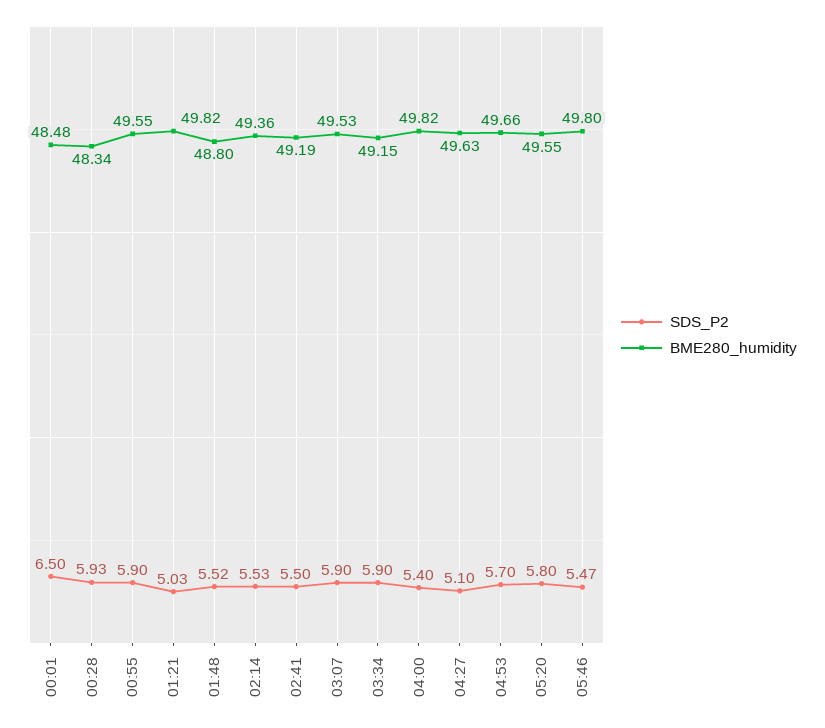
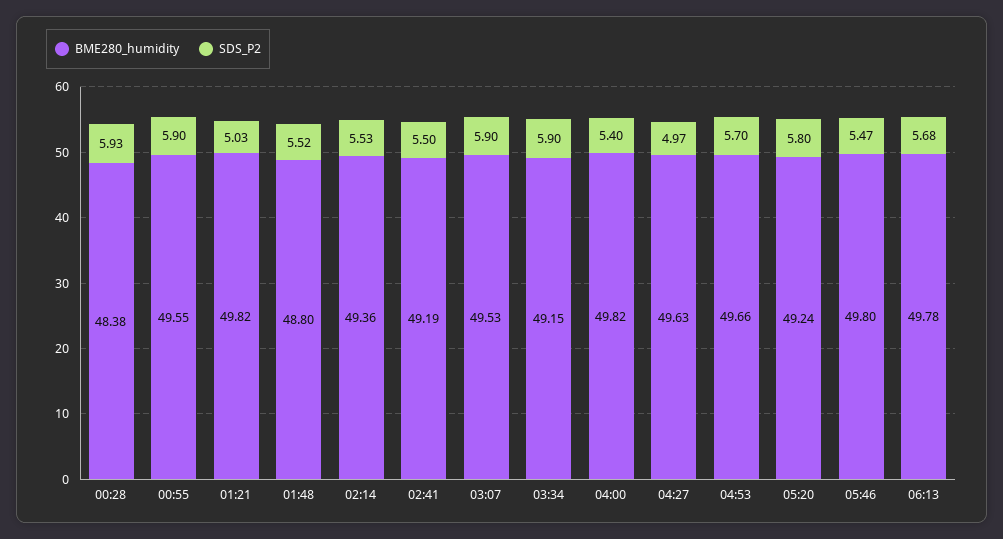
SDS_P2, 00:01: 6.5 -> none
BME280_humidity, 00:01: 48.48 -> none
BME280_humidity, 00:28: 48.34 -> 48.38
SDS_P2, 04:27: 5.1 -> 4.97
BME280_humidity, 05:20: 49.55 -> 49.24
BME280_humidity, 06:13: none -> 49.78
SDS_P2, 06:13: none -> 5.68

